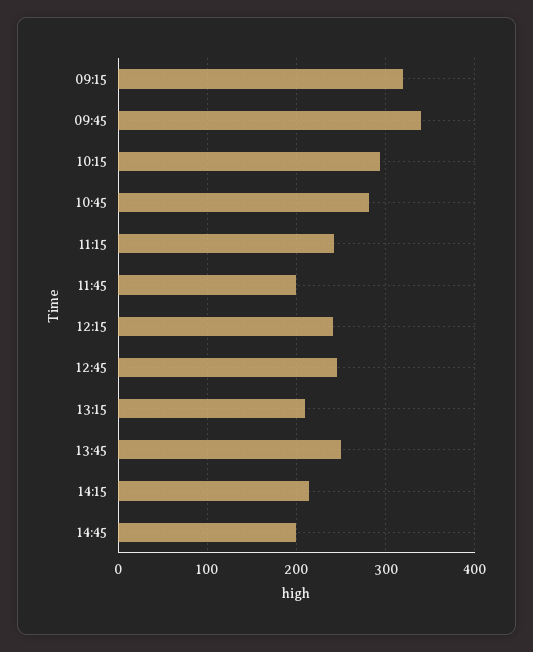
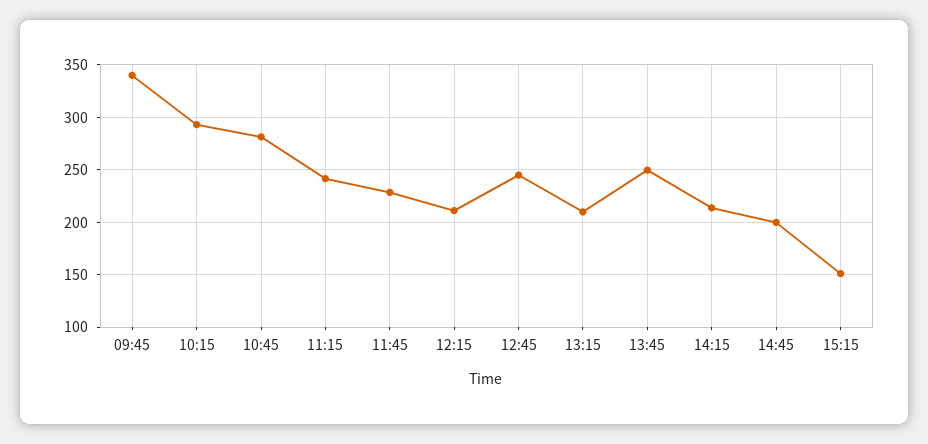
09:15: 320 -> none
11:45: 200 -> 230
12:15: 240 -> 210
15:15: none -> 150

